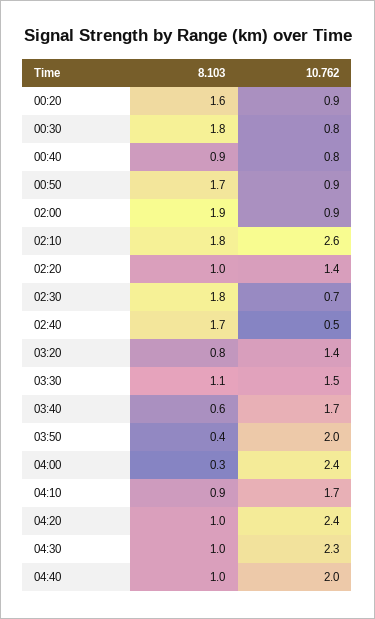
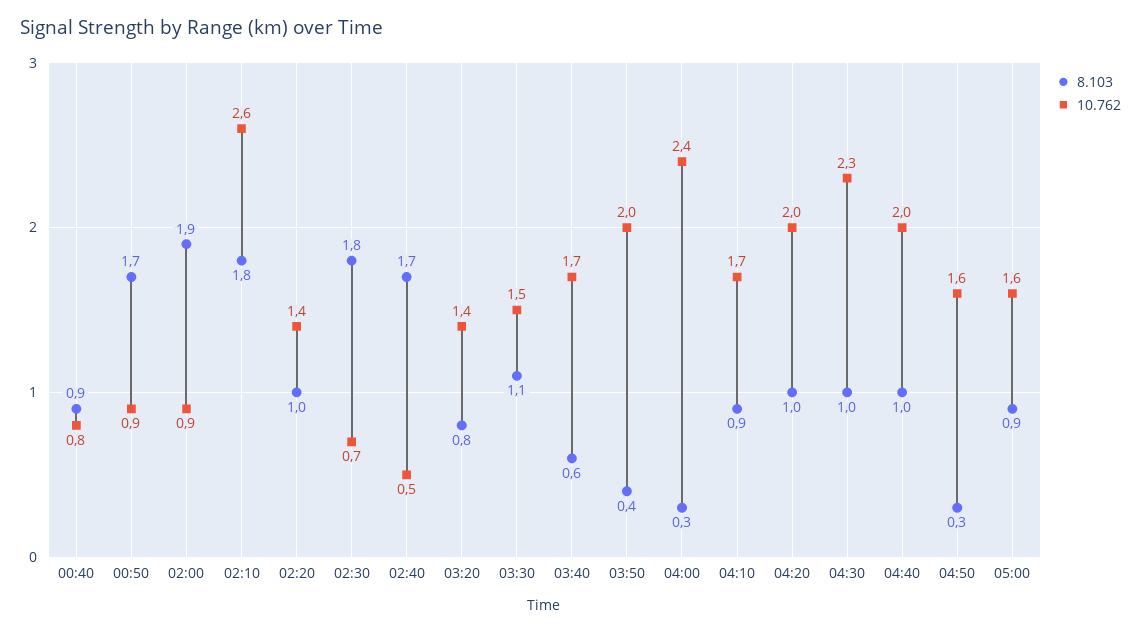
8.103, 00:20: 1.6 -> none
10.762, 00:20: 0.9 -> none
8.103, 00:30: 1.8 -> none
10.762, 00:30: 0.8 -> none
10.762, 04:20: 2.4 -> 2
8.103, 04:50: none -> 0.3
10.762, 04:50: none -> 1.6
8.103, 05:00: none -> 0.9
10.762, 05:00: none -> 1.6

